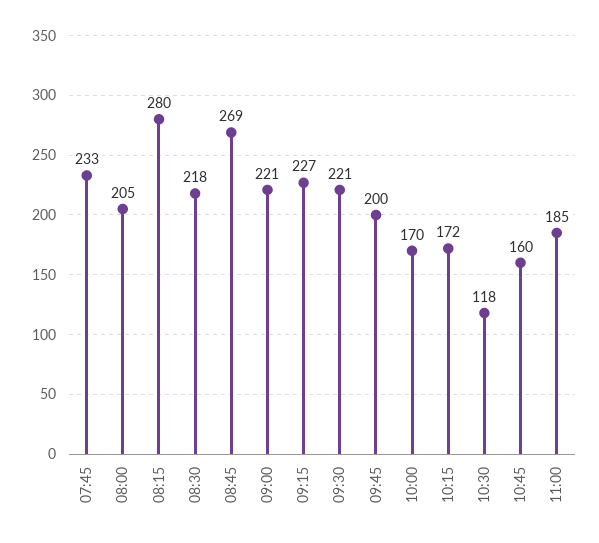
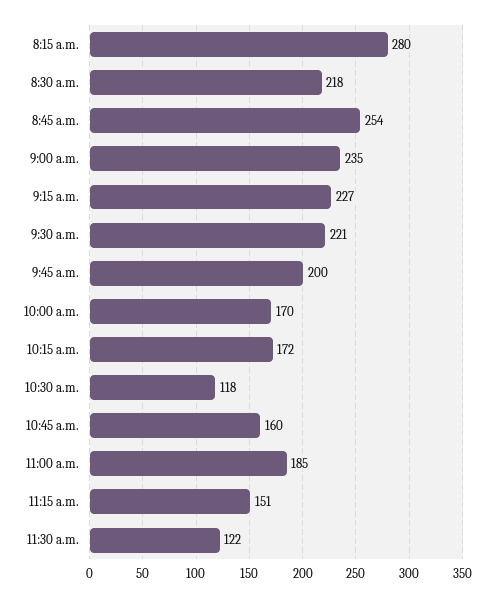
07:45: 233 -> none
08:00: 205 -> none
08:45: 269 -> 254
09:00: 221 -> 235
11:15 a.m.: none -> 151
11:30 a.m.: none -> 122

